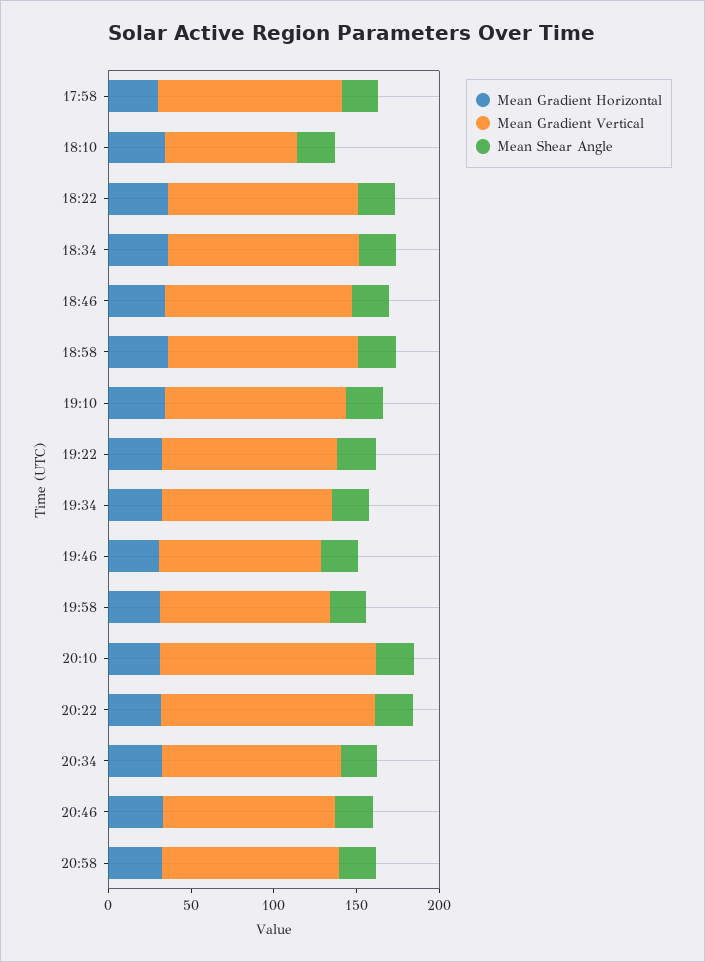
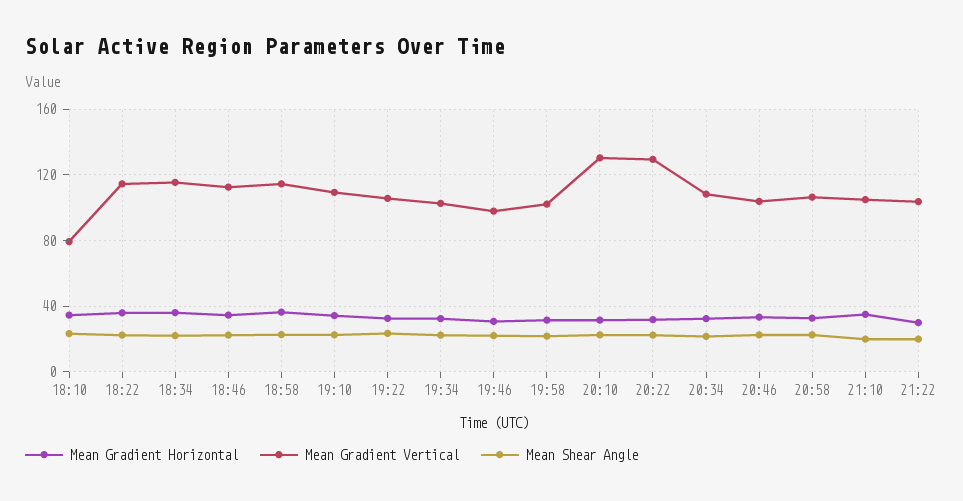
Mean Gradient Horizontal, 17:58: 30 -> none
Mean Gradient Vertical, 17:58: 110 -> none
Mean Shear Angle, 17:58: 20 -> none
Mean Gradient Horizontal, 21:10: none -> 35
Mean Gradient Vertical, 21:10: none -> 105
Mean Shear Angle, 21:10: none -> 20
Mean Gradient Horizontal, 21:22: none -> 30
Mean Gradient Vertical, 21:22: none -> 105
Mean Shear Angle, 21:22: none -> 20

